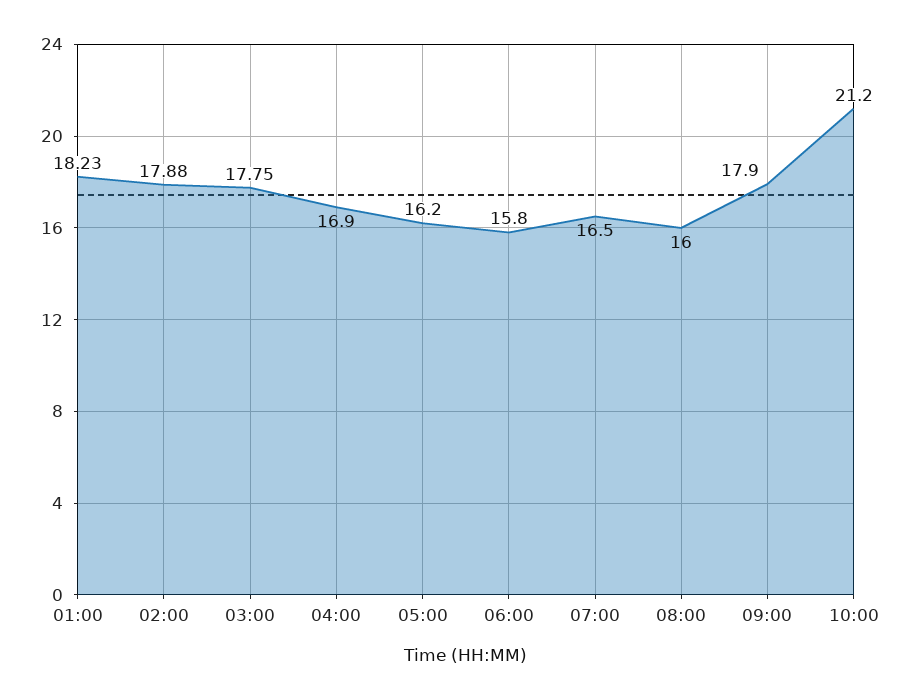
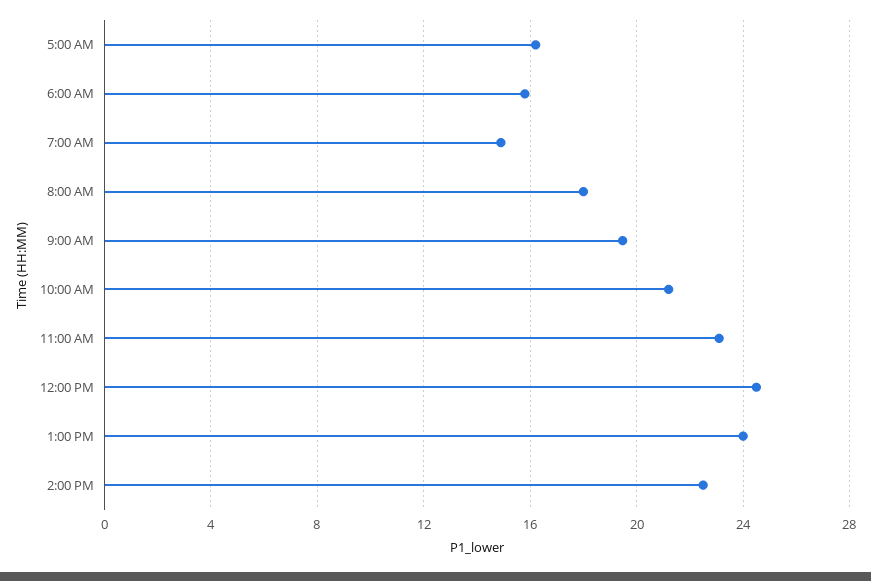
01:00: 18.23 -> none
02:00: 17.88 -> none
03:00: 17.75 -> none
04:00: 16.9 -> none
07:00: 16.5 -> 15
08:00: 16 -> 18
09:00: 17.9 -> 19.5
11:00 AM: none -> 23
12:00 PM: none -> 24.5
1:00 PM: none -> 24
2:00 PM: none -> 22.5

